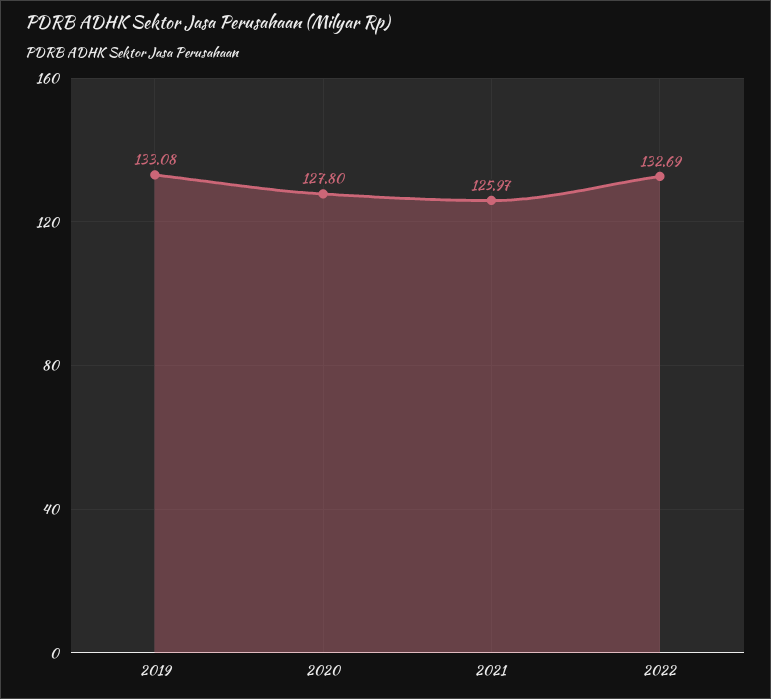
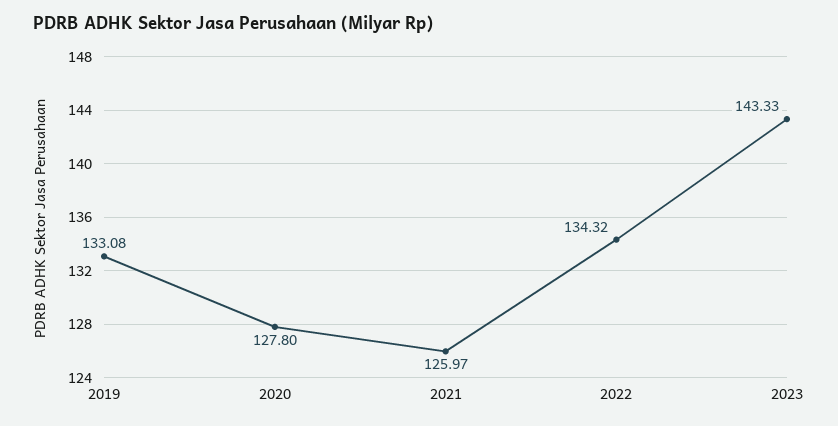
2022: 132.69 -> 134.32
2023: none -> 143.33

